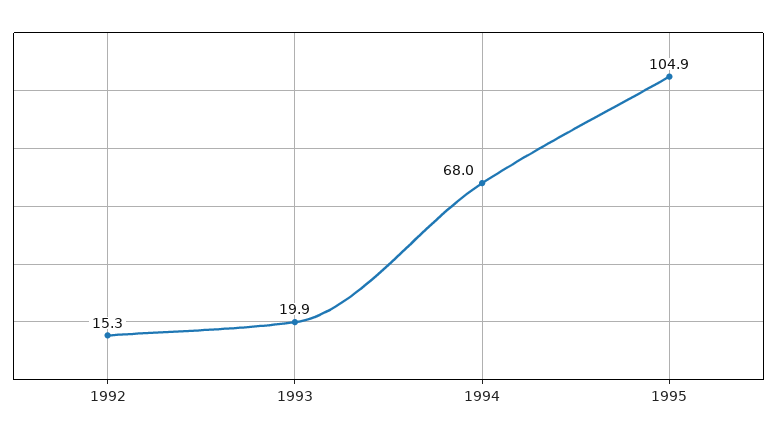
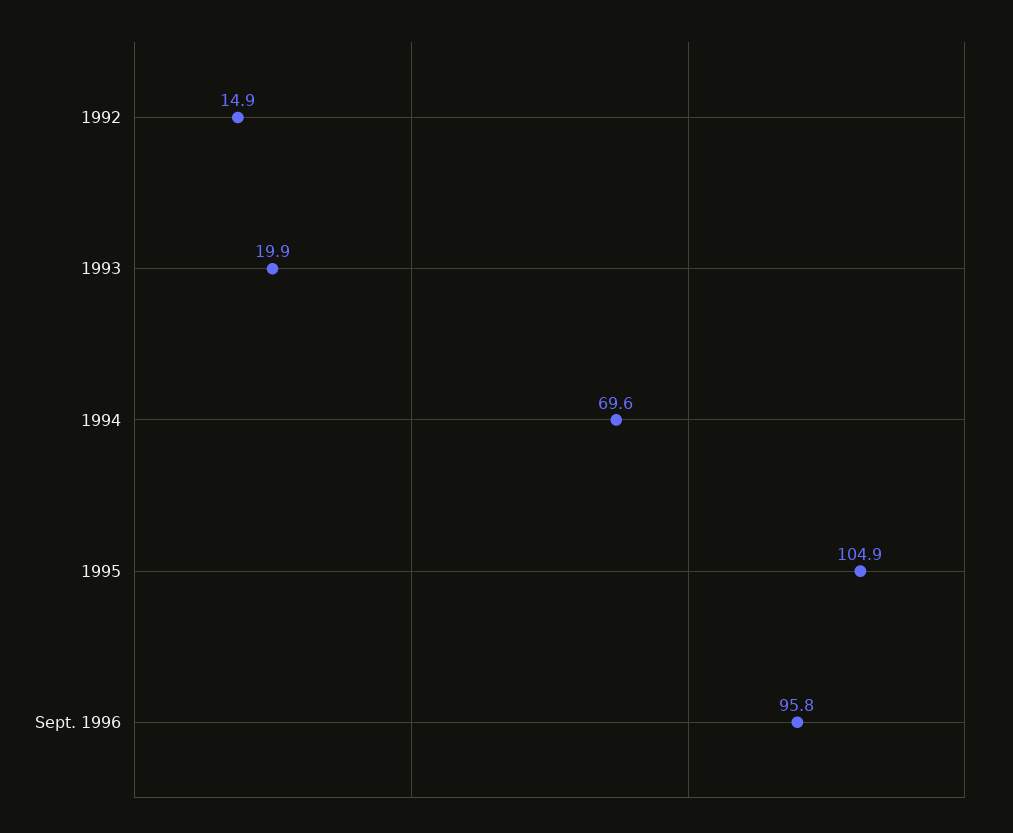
1992: 15.3 -> 14.9
1994: 68 -> 69.6
Sept. 1996: none -> 95.8

